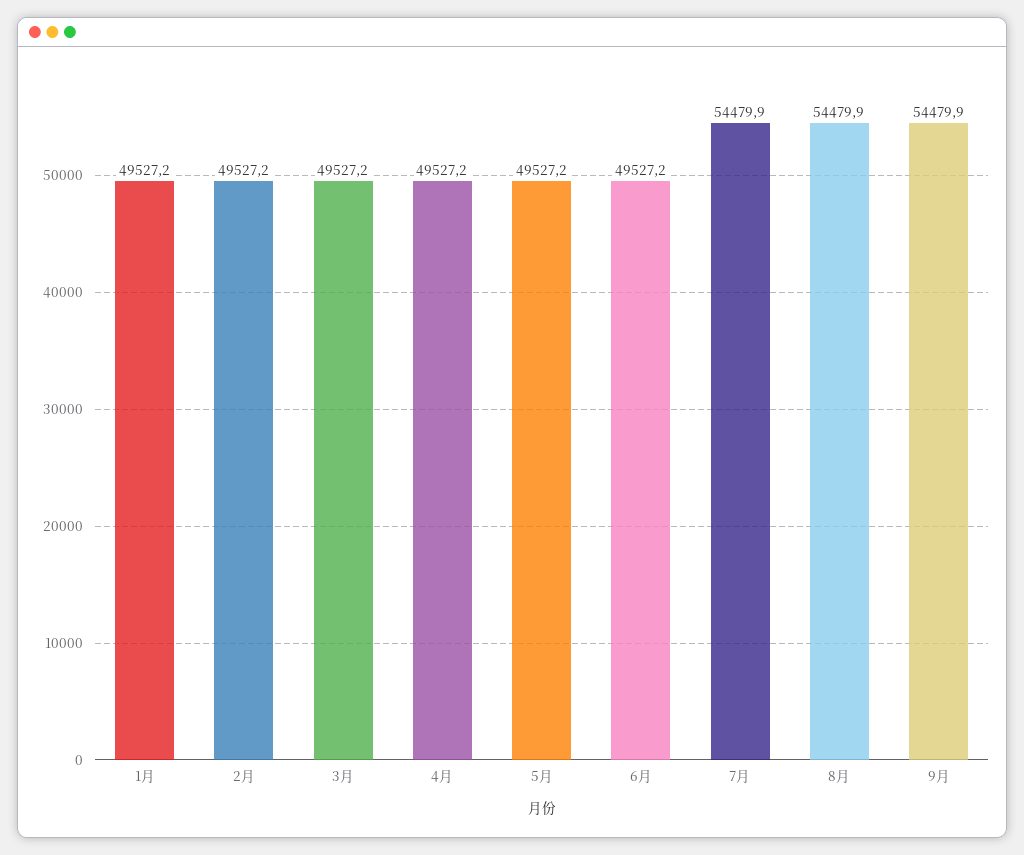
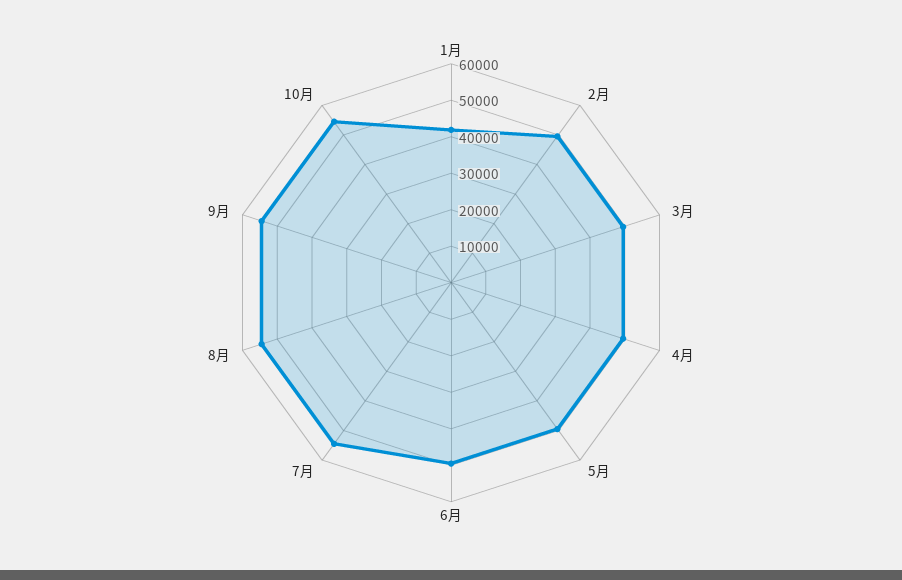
1月: 49527.2 -> 42500
10月: none -> 55000

